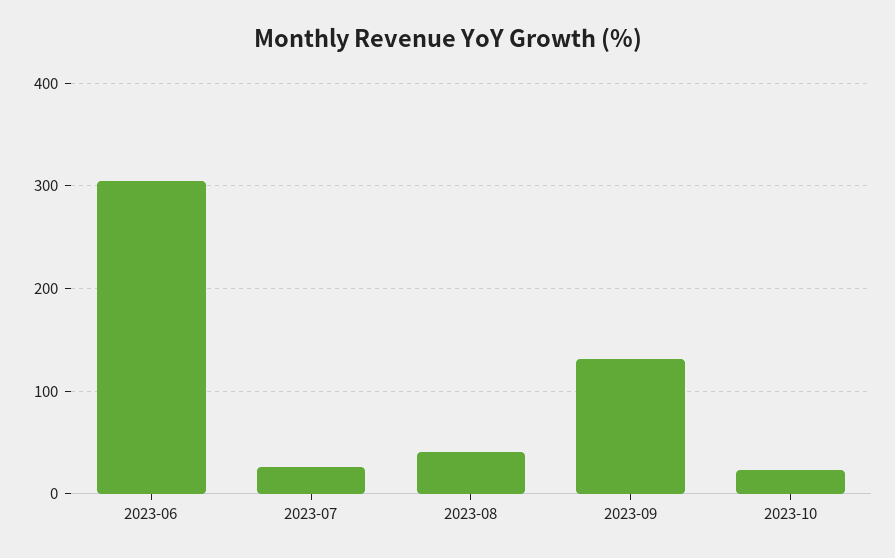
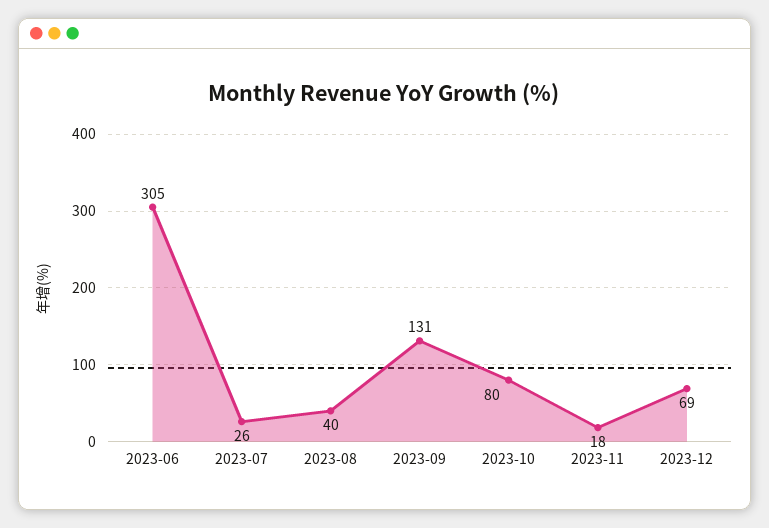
2023-10: 20 -> 80
2023-11: none -> 18
2023-12: none -> 69

